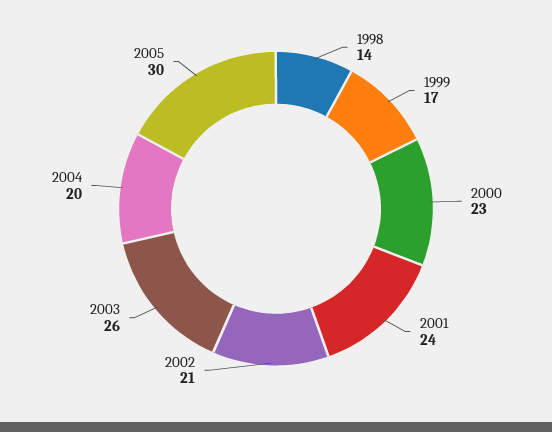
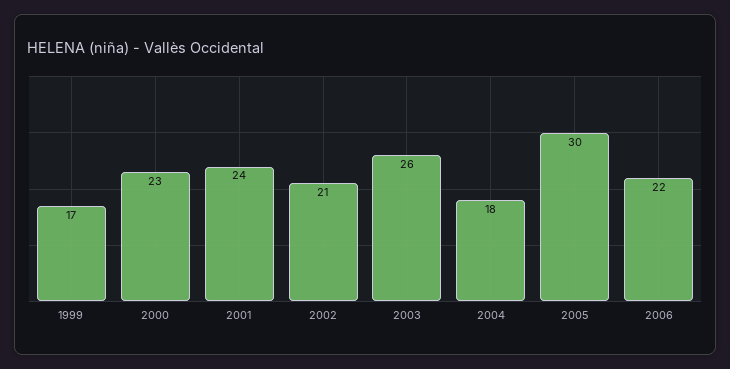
1998: 14 -> none
2004: 20 -> 18
2006: none -> 22

